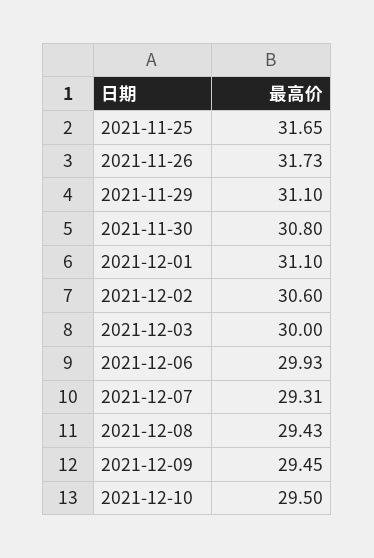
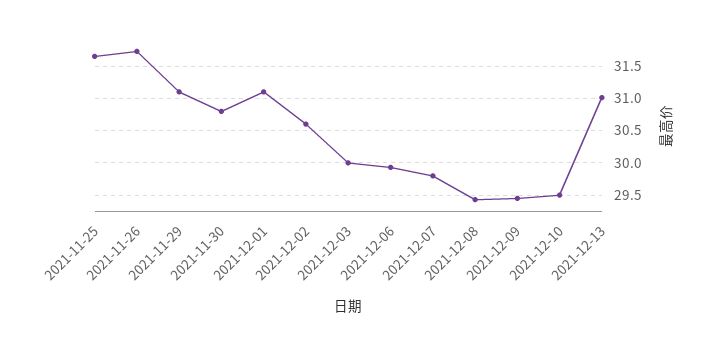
2021-12-07: 29.31 -> 29.8
2021-12-13: none -> 31

